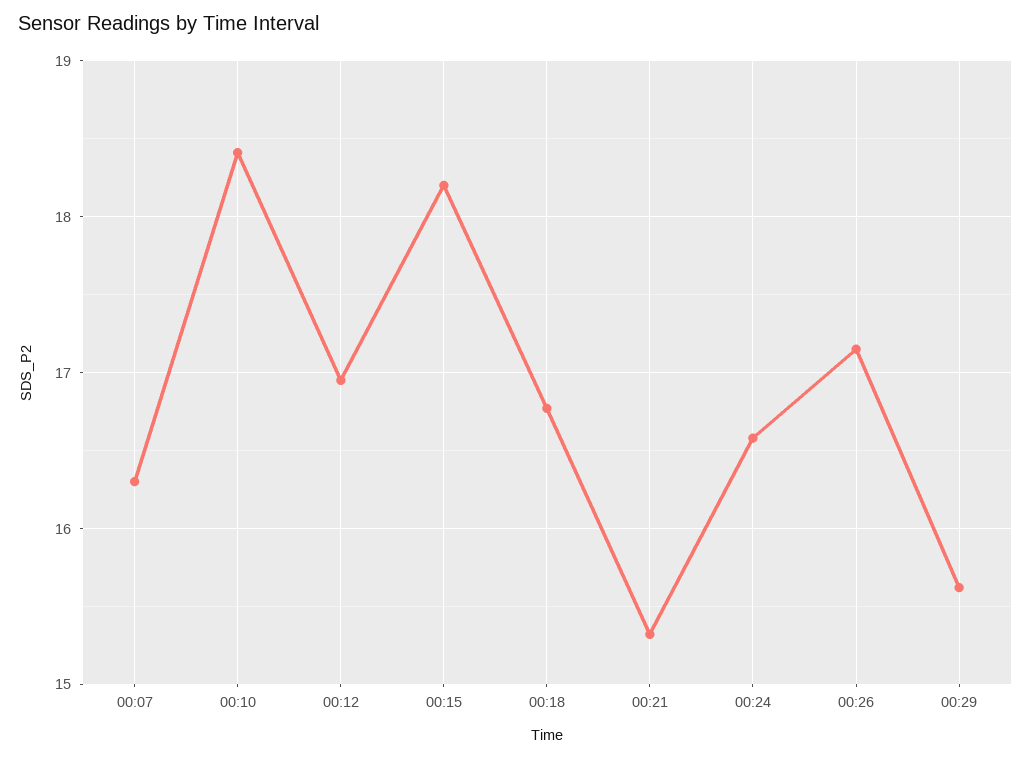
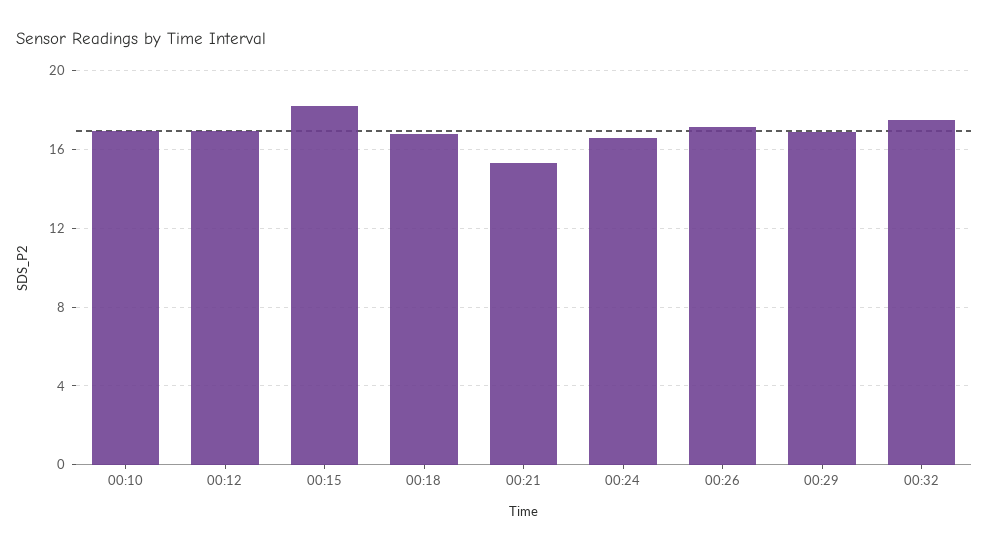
00:07: 16.3 -> none
00:10: 18.4 -> 17
00:29: 15.6 -> 17
00:32: none -> 17.5

